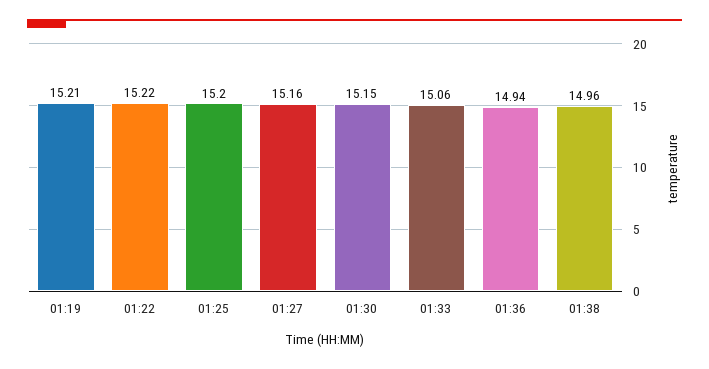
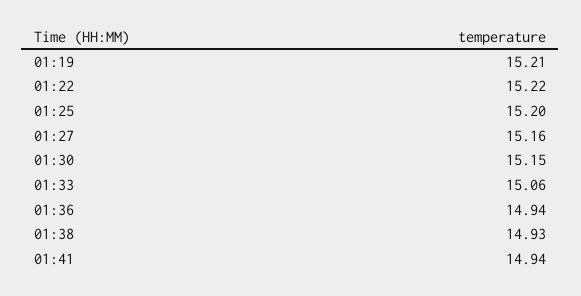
01:38: 14.96 -> 14.93
01:41: none -> 14.94

